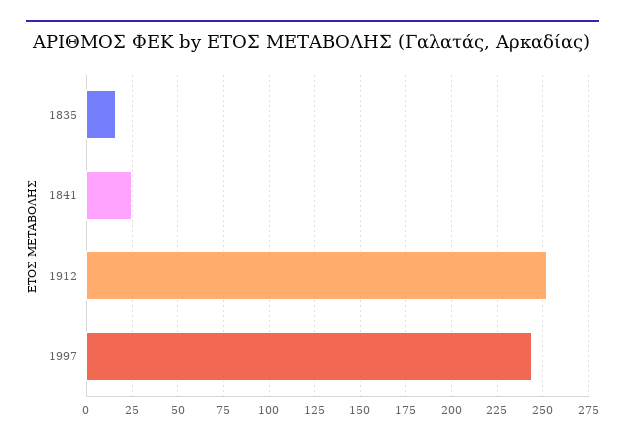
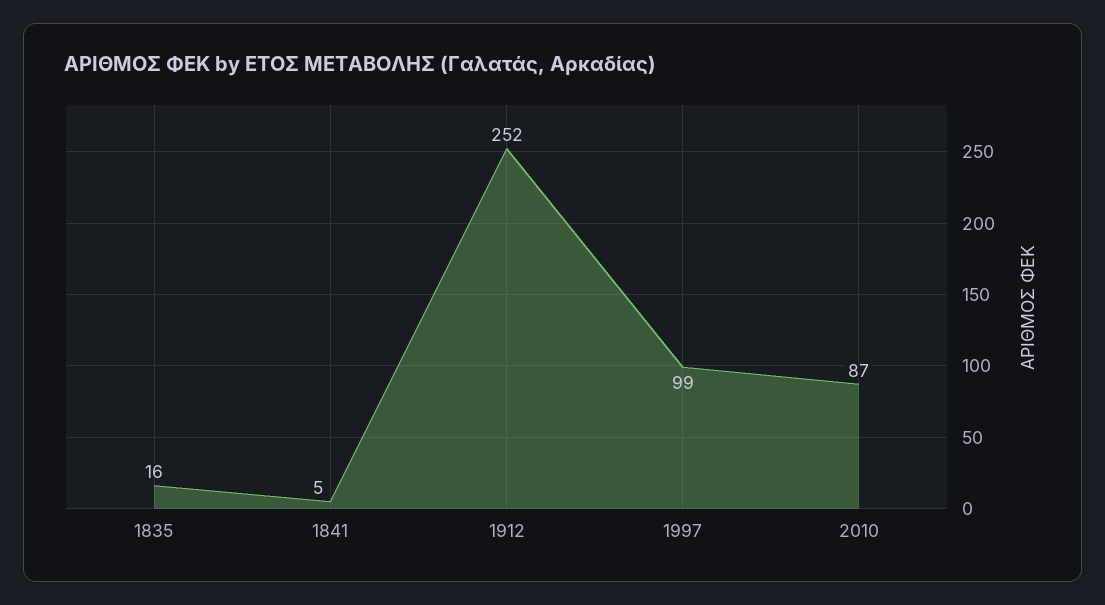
1841: 25 -> 5
1997: 245 -> 99
2010: none -> 87

